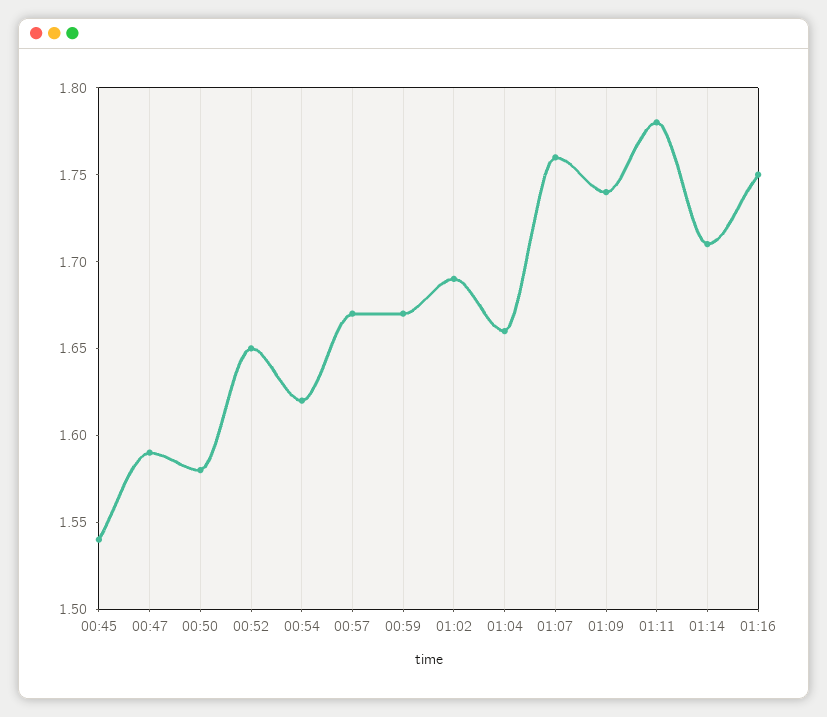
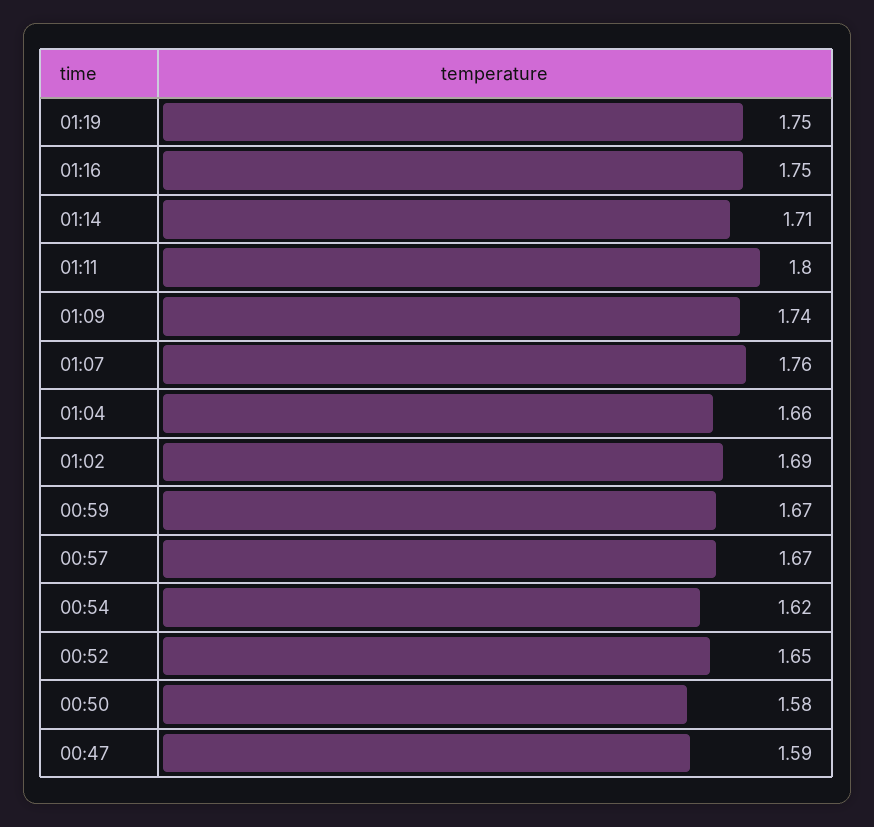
00:45: 1.54 -> none
01:11: 1.78 -> 1.8
01:19: none -> 1.75

